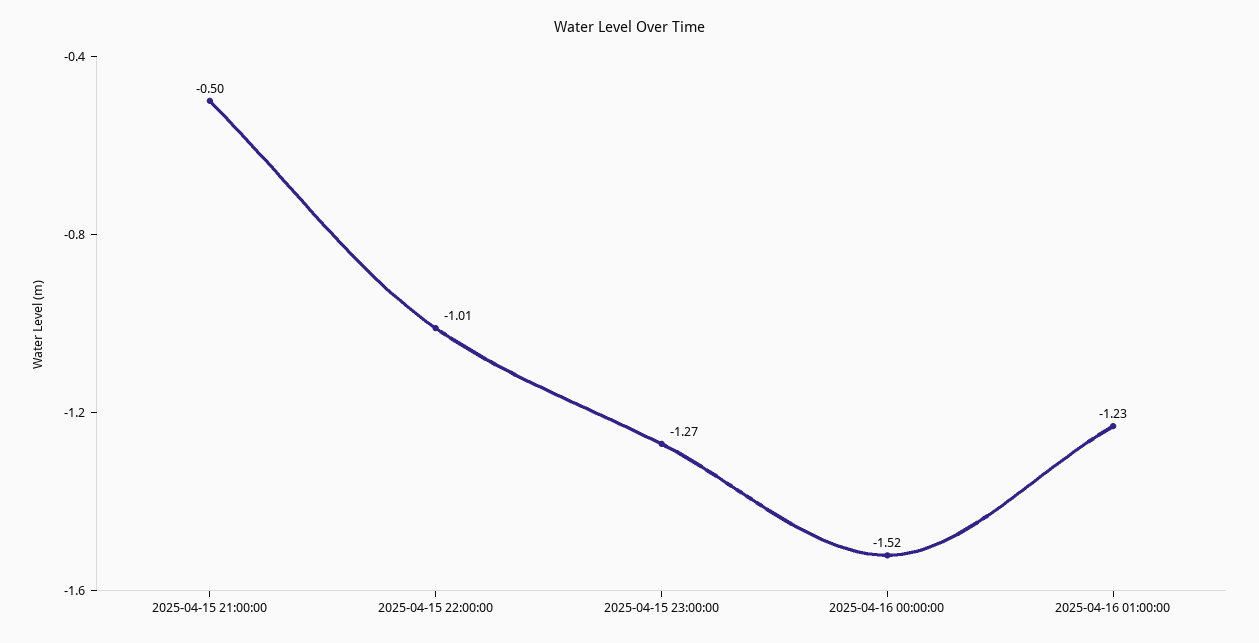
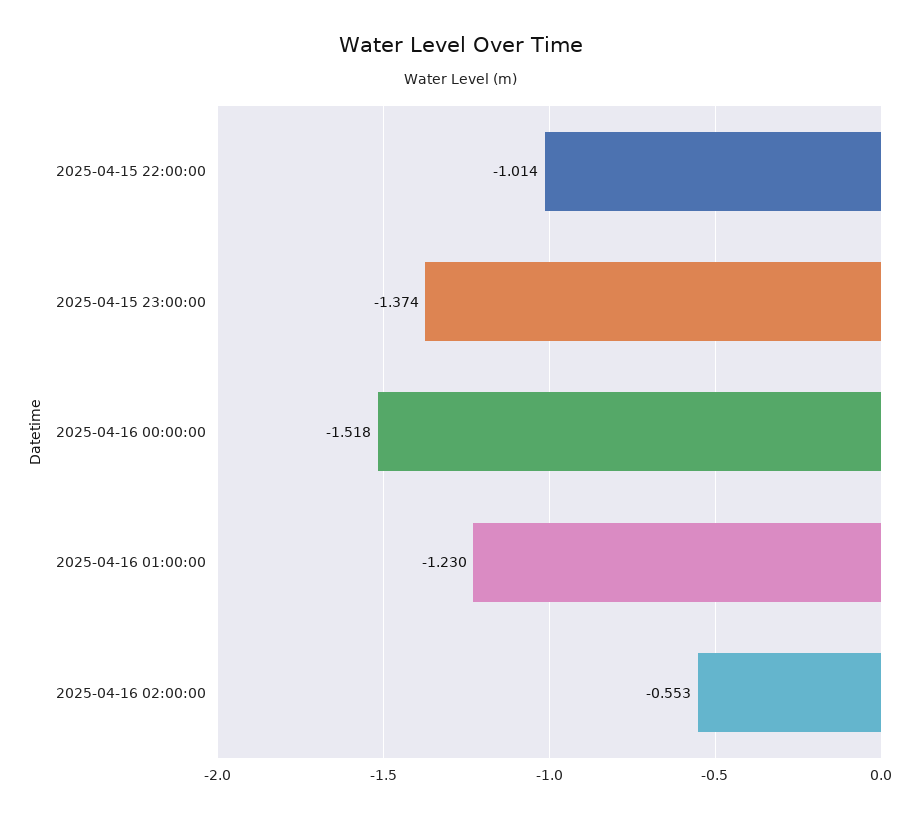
2025-04-15 21:00:00: -0.5 -> none
2025-04-15 23:00:00: -1.27 -> -1.374
2025-04-16 02:00:00: none -> -0.553

